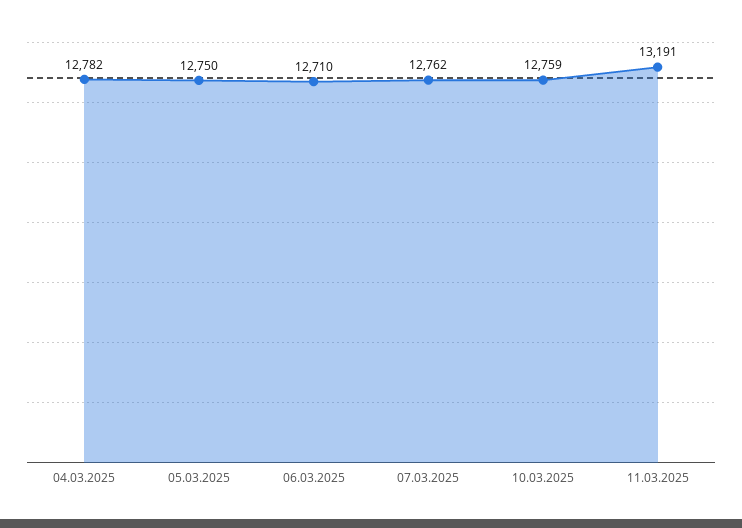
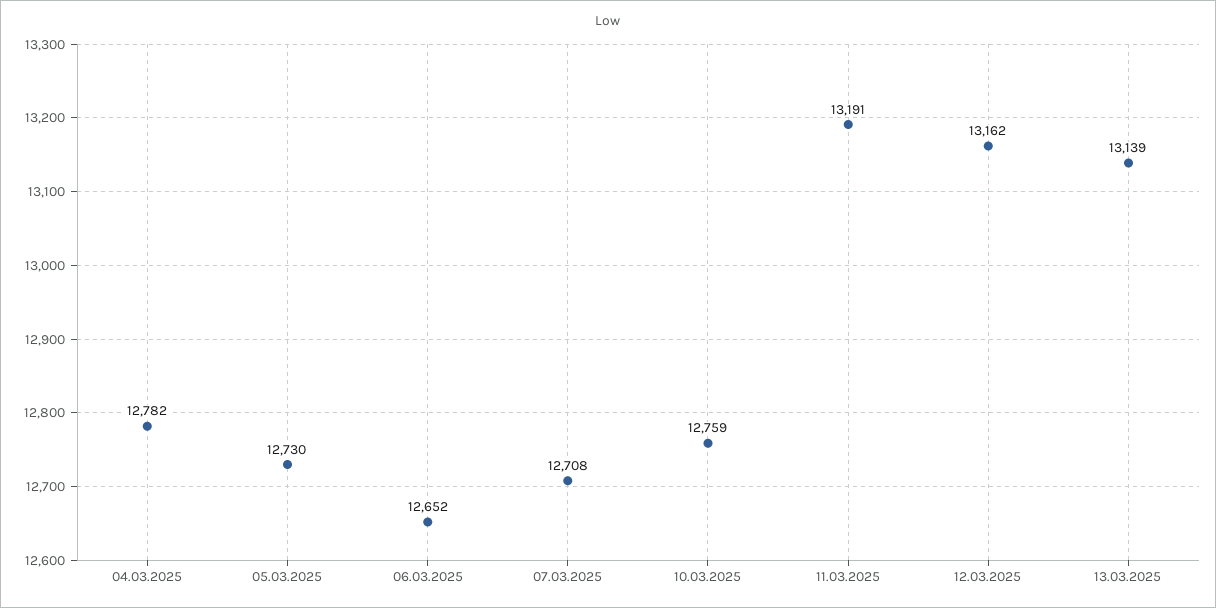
05.03.2025: 12750 -> 12730
06.03.2025: 12710 -> 12652
07.03.2025: 12762 -> 12708
12.03.2025: none -> 13162
13.03.2025: none -> 13139

